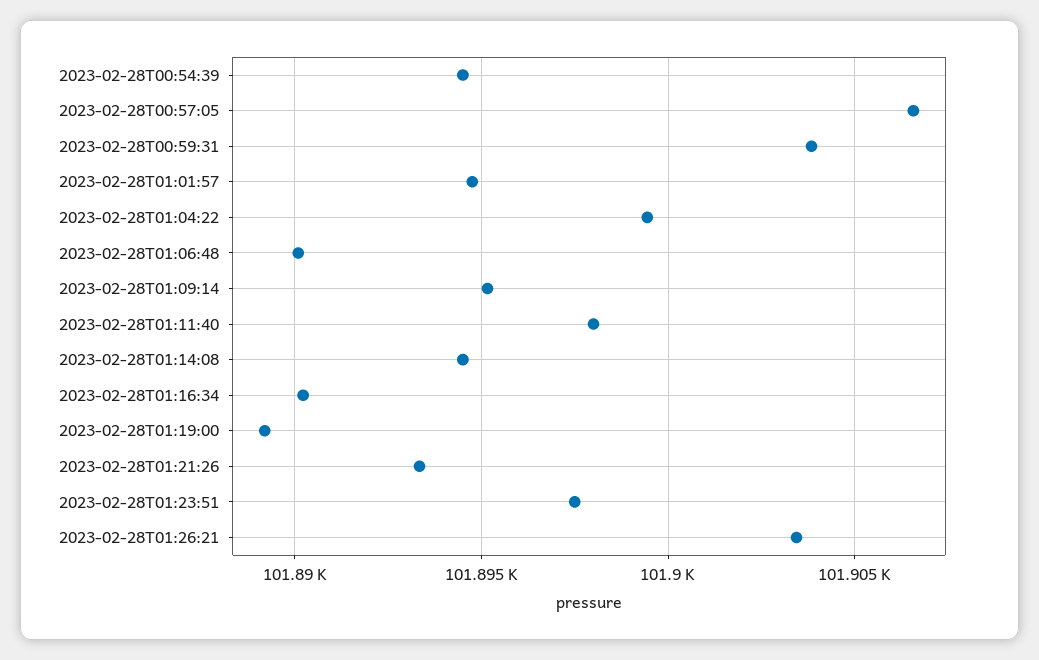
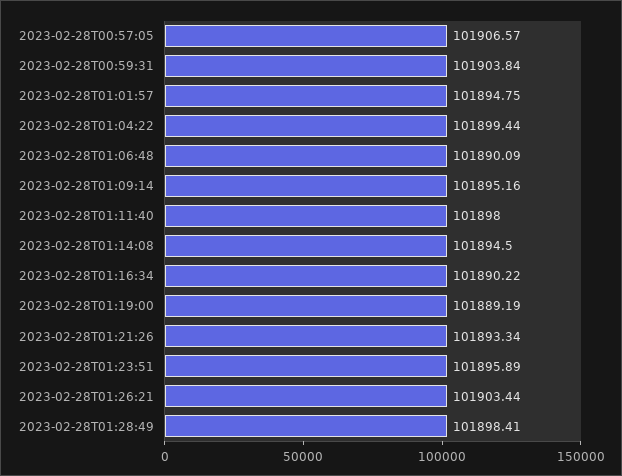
2023-02-28T00:54:39: 101894.5 -> none
2023-02-28T01:23:51: 101897.5 -> 101895.89
2023-02-28T01:28:49: none -> 101898.41

